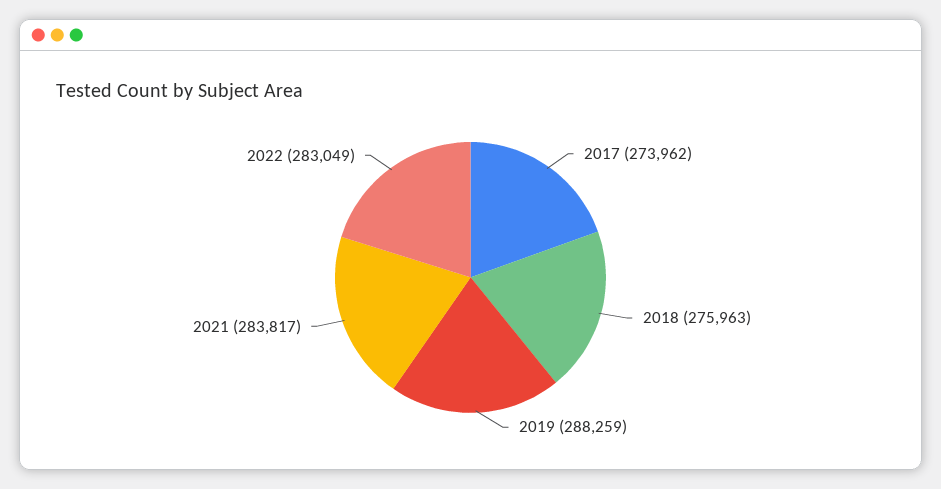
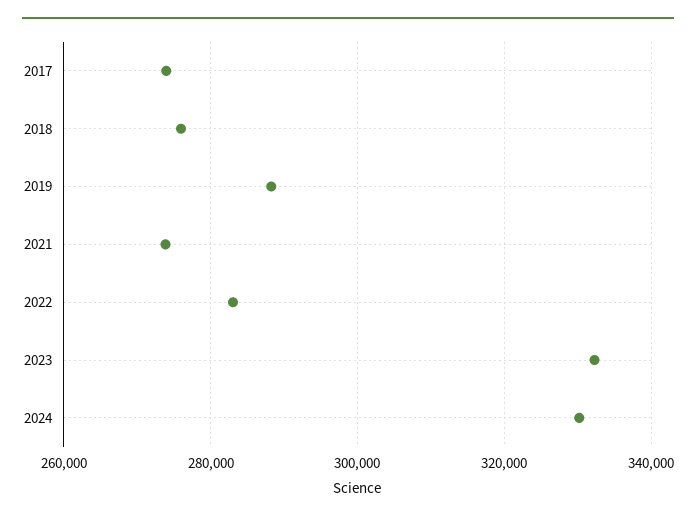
2021: 283817 -> 274000
2023: none -> 332000
2024: none -> 330000

